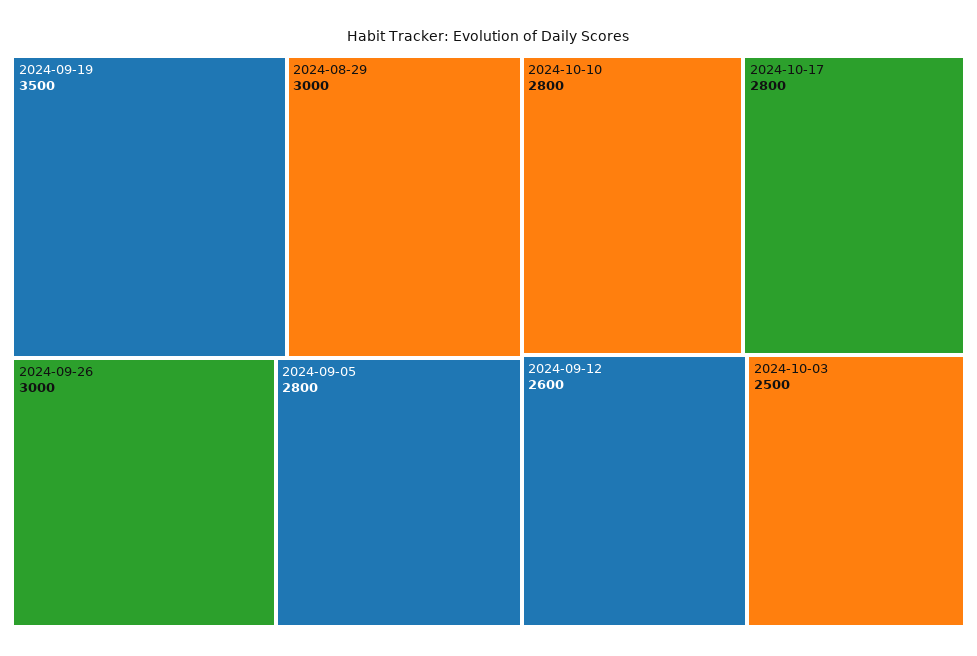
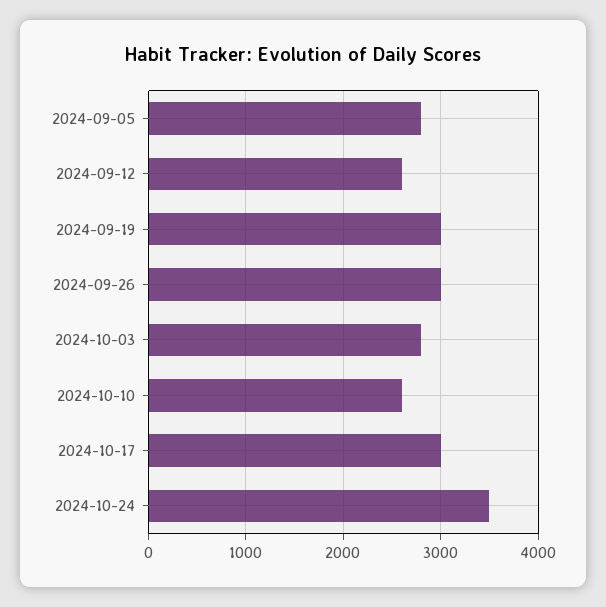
2024-09-19: 3500 -> 3000
2024-08-29: 3000 -> none
2024-10-10: 2800 -> 2600
2024-10-17: 2800 -> 3000
2024-10-03: 2500 -> 2800
2024-10-24: none -> 3500

